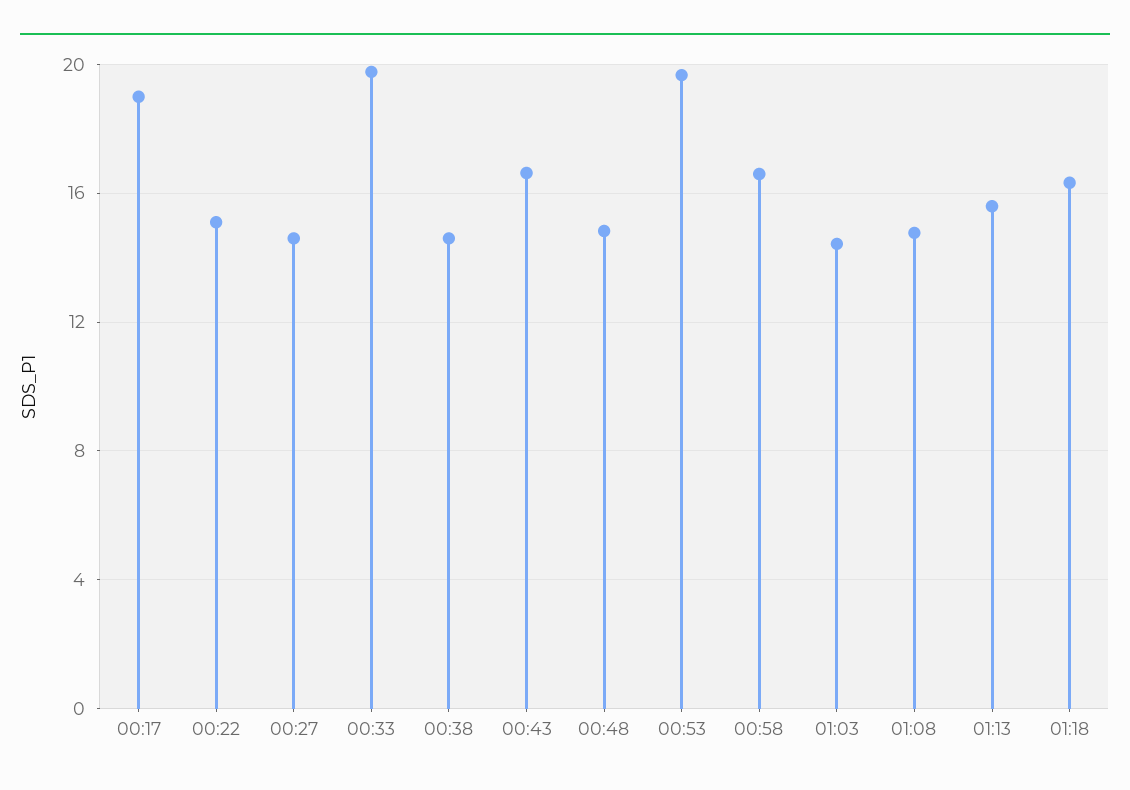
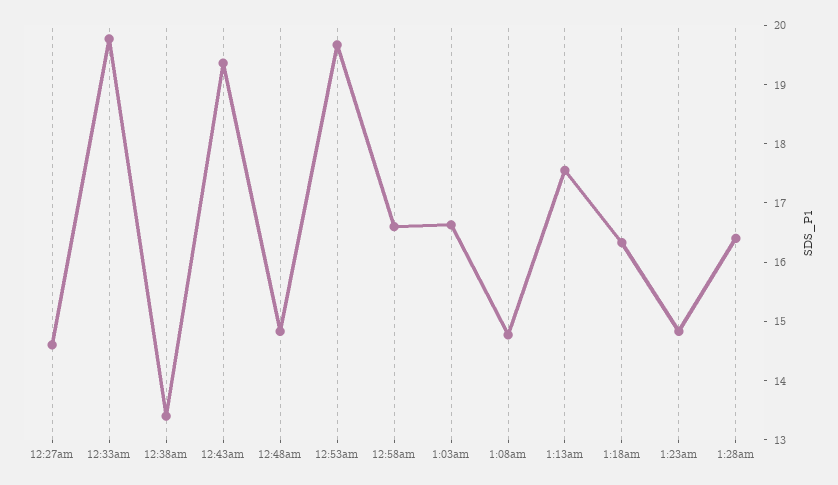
00:17: 19 -> none
00:22: 15 -> none
00:38: 14.5 -> 13.4
00:43: 16.5 -> 19.4
01:03: 14.5 -> 16.6
01:13: 15.5 -> 17.6
1:23am: none -> 14.8
1:28am: none -> 16.4

